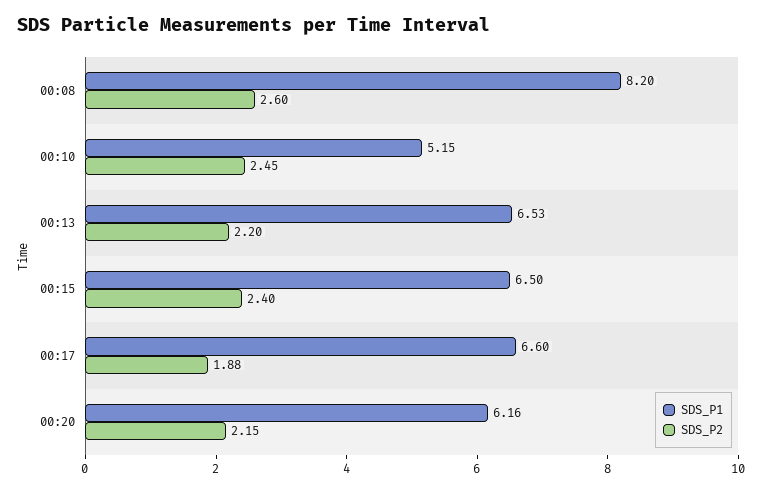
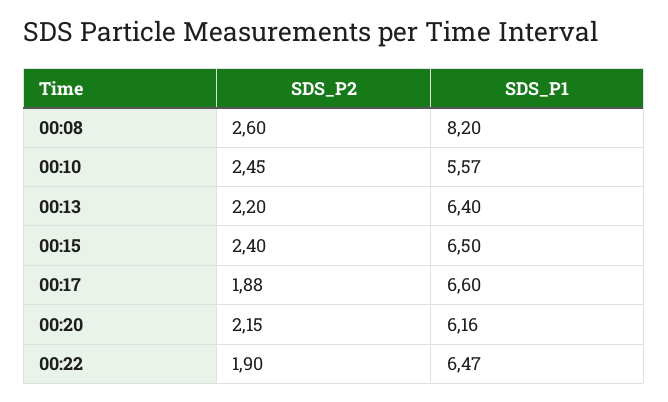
SDS_P1, 00:10: 5.15 -> 5.57
SDS_P1, 00:13: 6.53 -> 6.4
SDS_P2, 00:22: none -> 1.9
SDS_P1, 00:22: none -> 6.47

